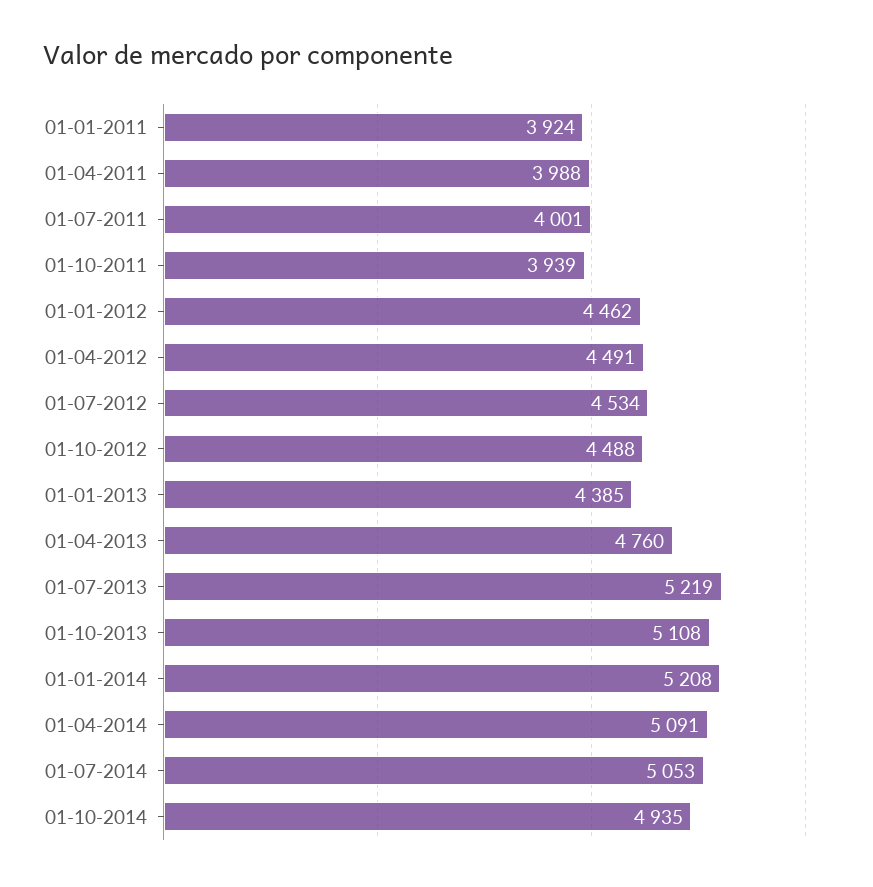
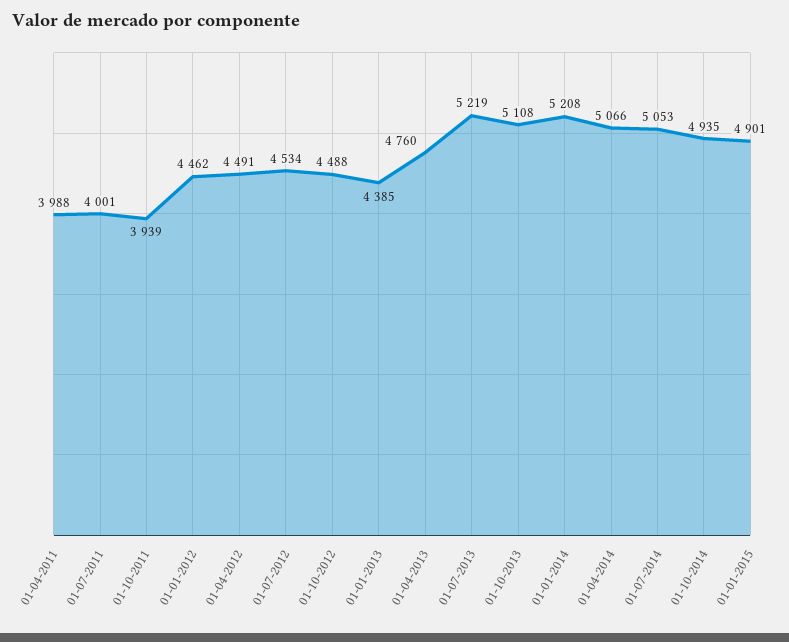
01-01-2011: 3924 -> none
01-04-2014: 5091 -> 5066
01-01-2015: none -> 4901

